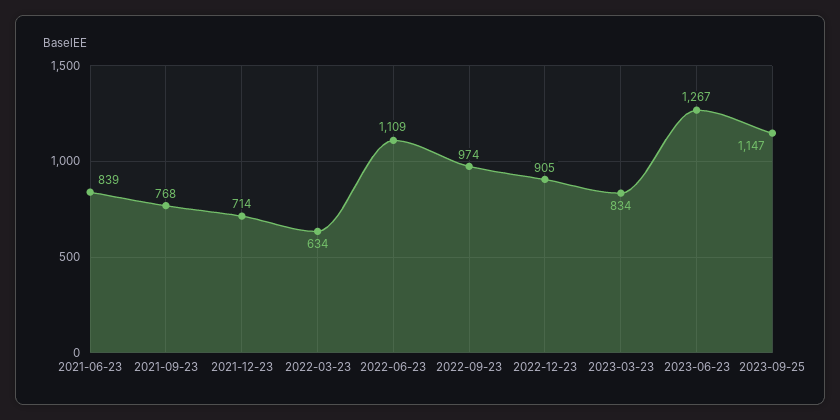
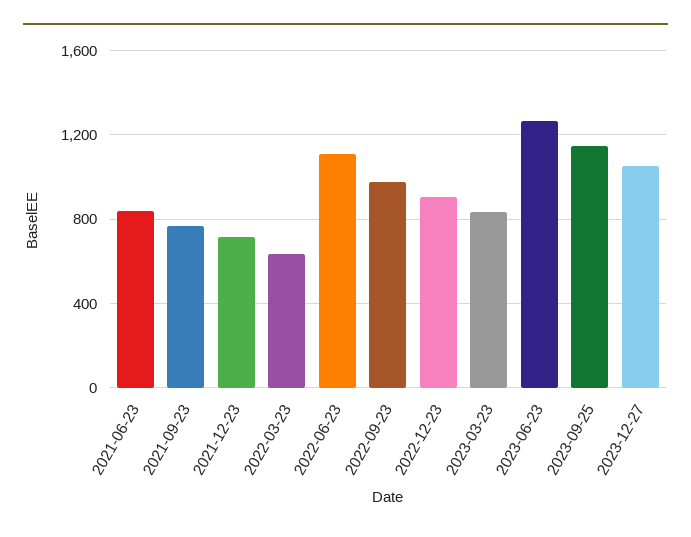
2023-12-27: none -> 1050

